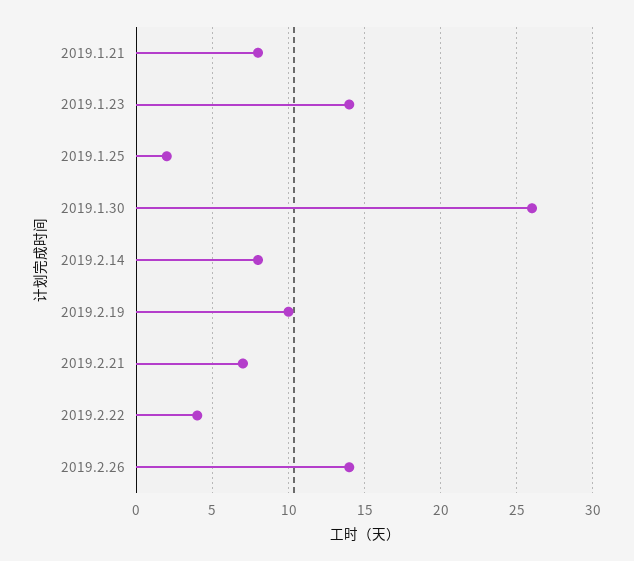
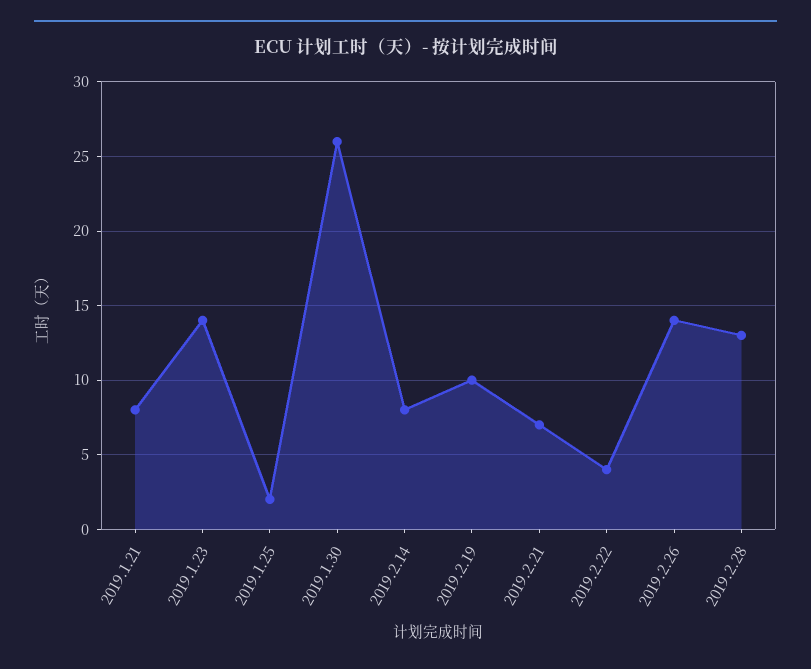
2019.2.28: none -> 13

